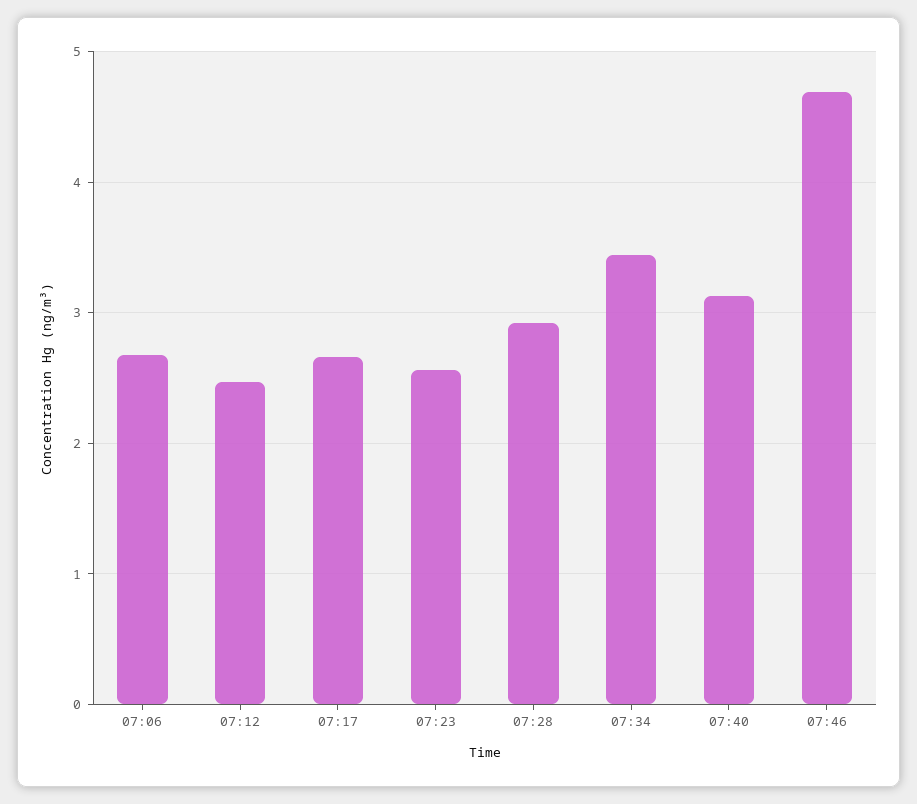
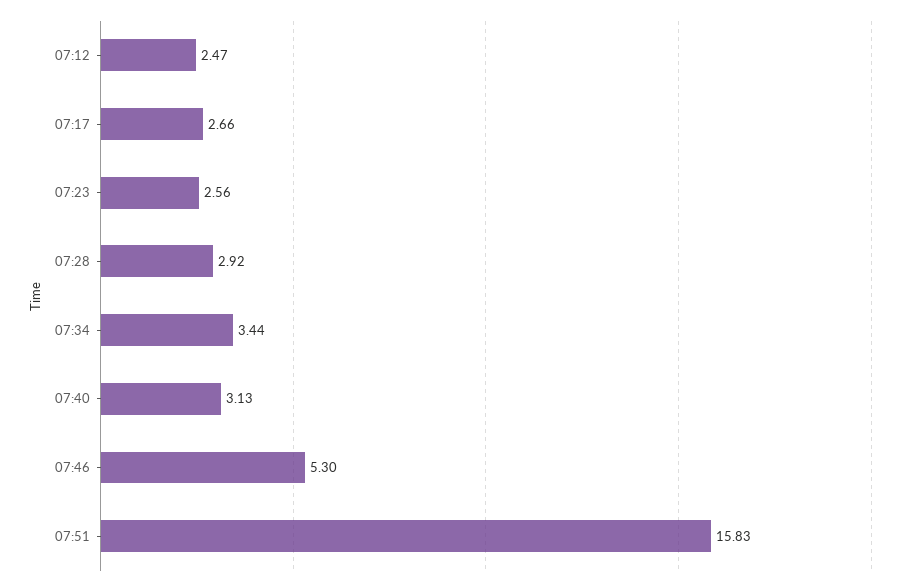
07:06: 2.7 -> none
07:46: 4.7 -> 5.3
07:51: none -> 15.83

